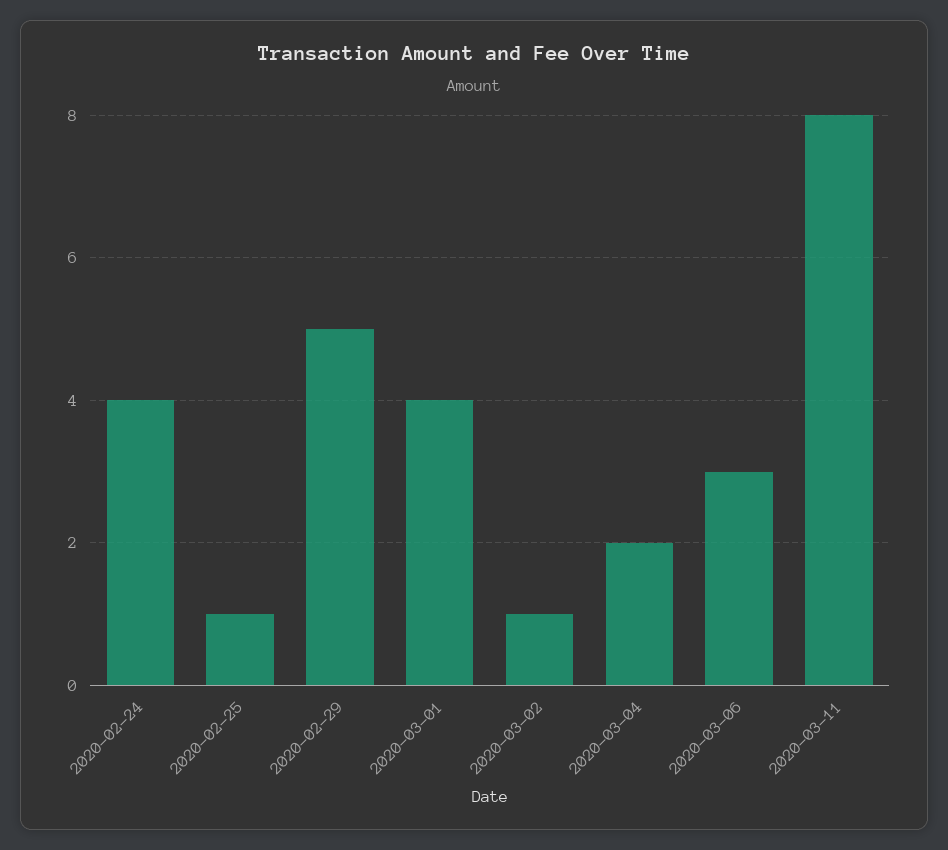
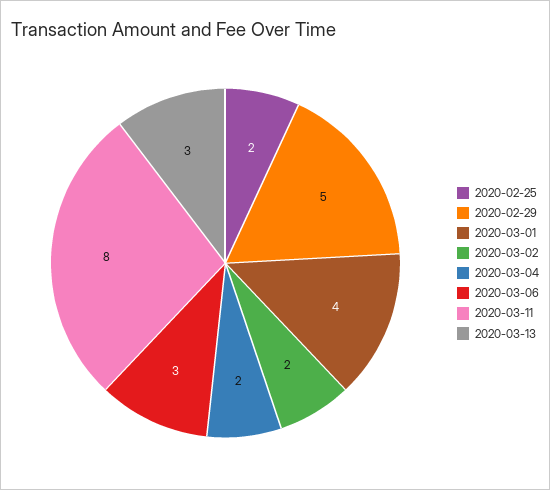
2020-02-24: 4 -> none
2020-02-25: 1 -> 2
2020-03-02: 1 -> 2
2020-03-13: none -> 3

